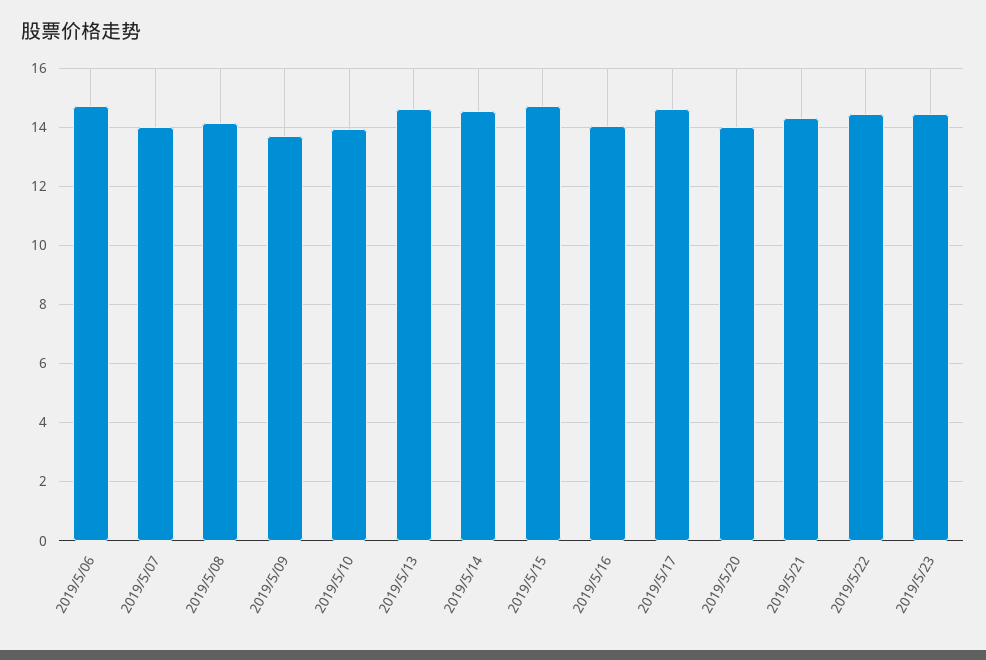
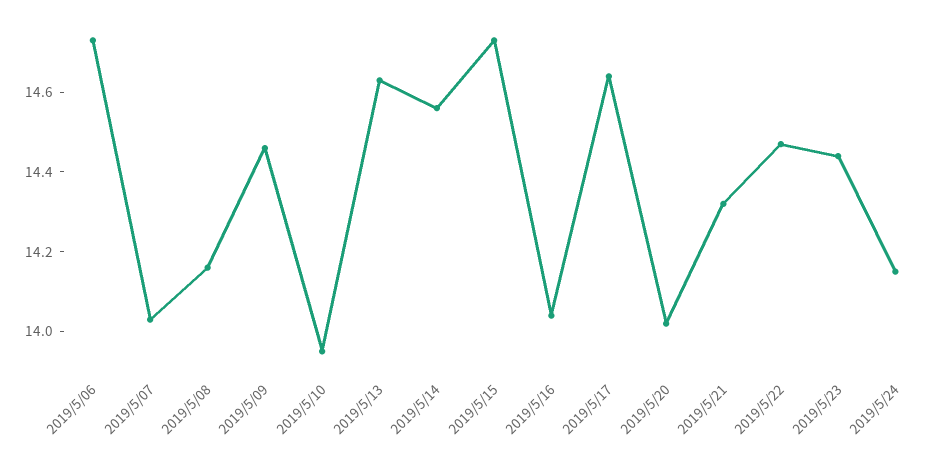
2019/5/09: 13.75 -> 14.45
2019/5/24: none -> 14.15

